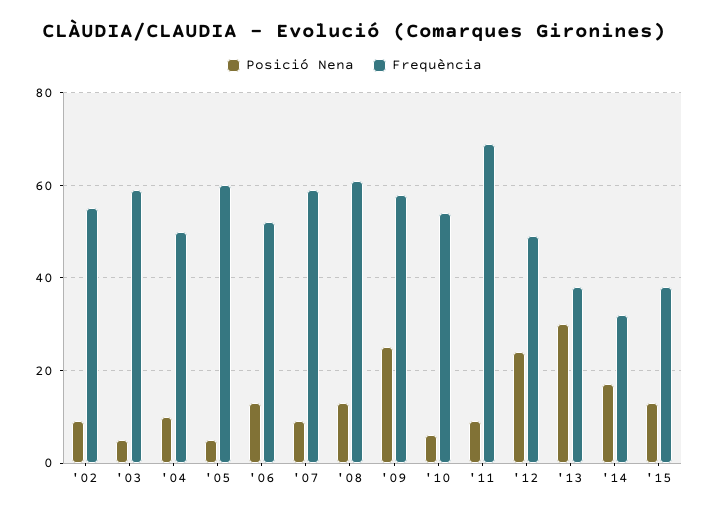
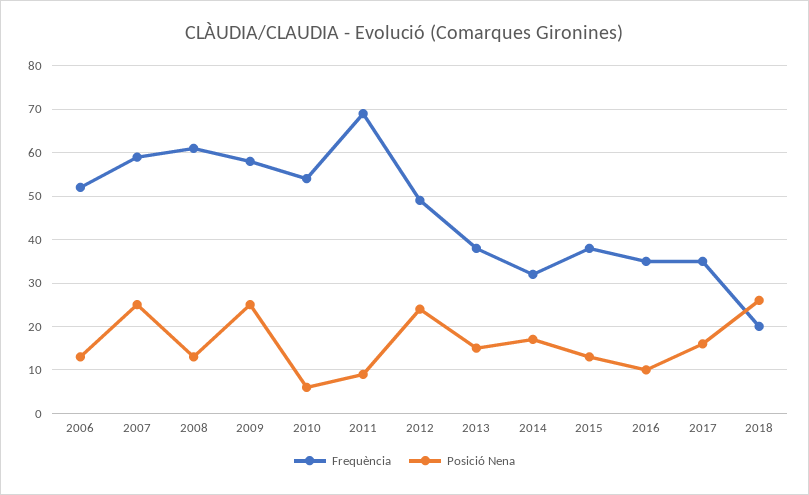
Posició Nena, '02: 10 -> none
Frequència, '02: 55 -> none
Posició Nena, '03: 5 -> none
Frequència, '03: 60 -> none
Posició Nena, '04: 10 -> none
Frequència, '04: 50 -> none
Posició Nena, '05: 5 -> none
Frequència, '05: 60 -> none
Posició Nena, '07: 10 -> 25
Posició Nena, '13: 30 -> 15
Frequència, 2016: none -> 35
Posició Nena, 2016: none -> 10
Frequència, 2017: none -> 35
Posició Nena, 2017: none -> 15
Frequència, 2018: none -> 20
Posició Nena, 2018: none -> 25

